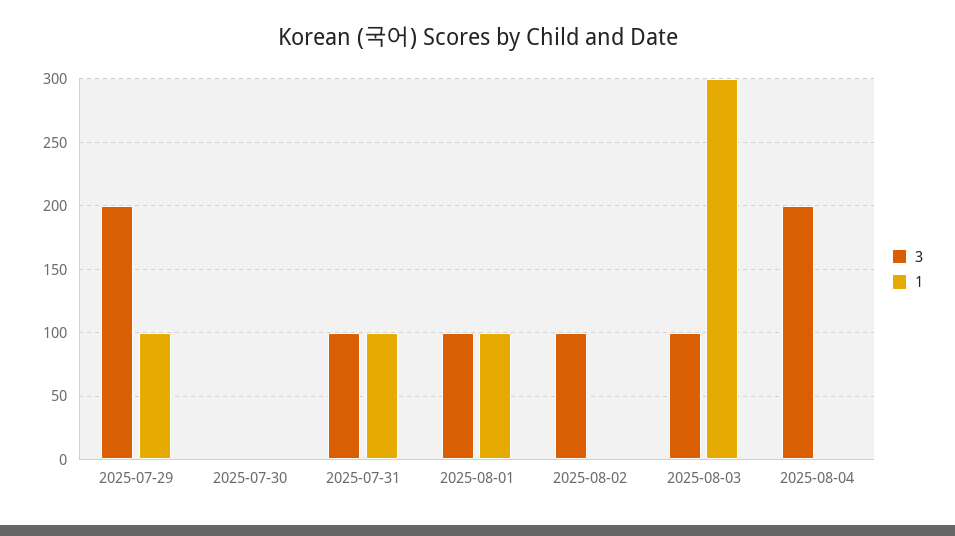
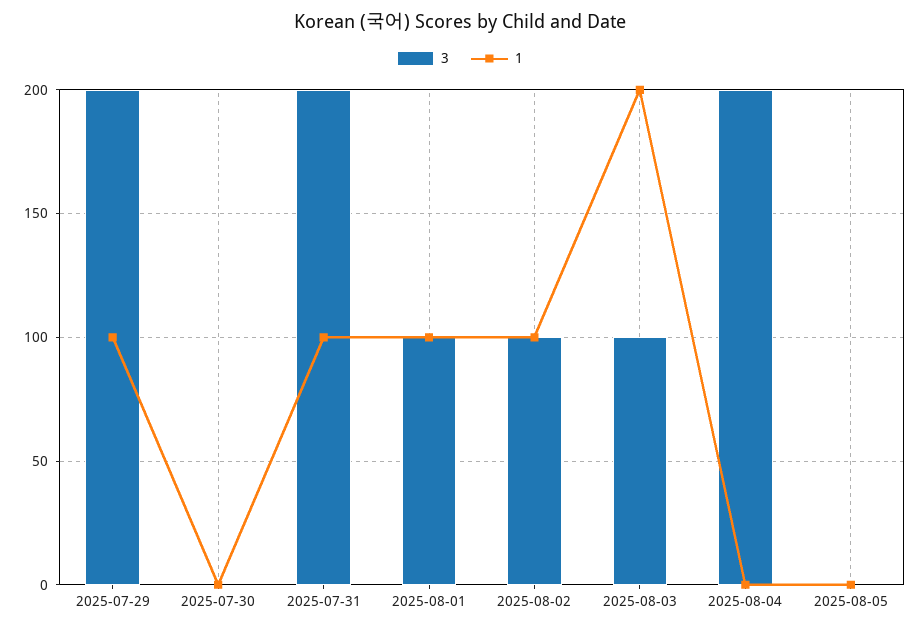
3, 2025-07-31: 100 -> 200
1, 2025-08-02: 0 -> 100
1, 2025-08-03: 300 -> 200
3, 2025-08-05: none -> 0
1, 2025-08-05: none -> 0

